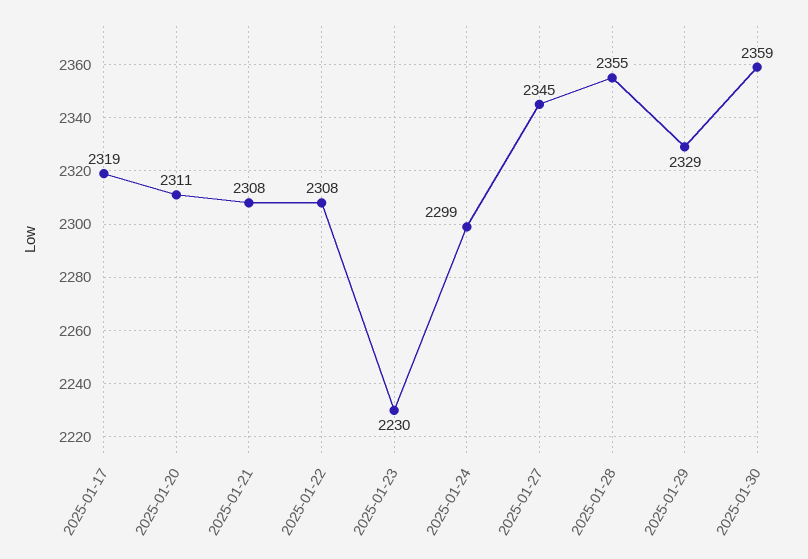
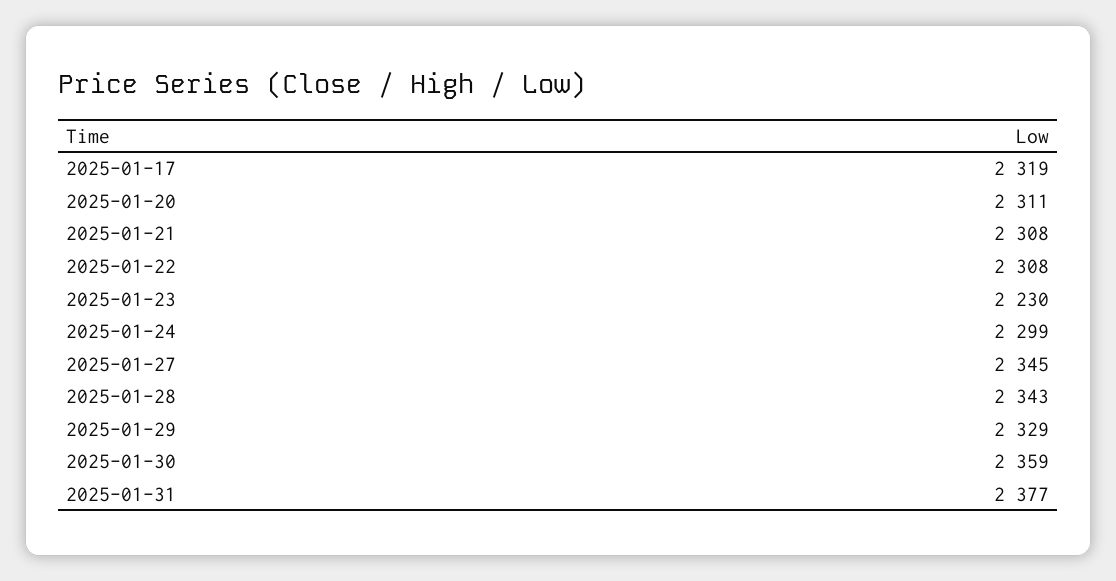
2025-01-28: 2355 -> 2343
2025-01-31: none -> 2377

